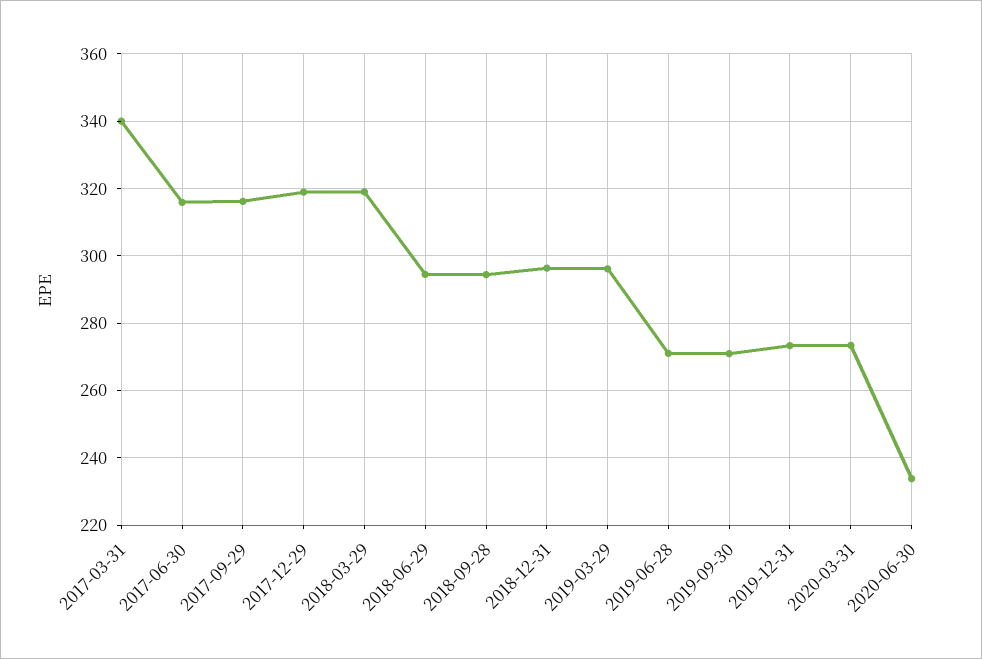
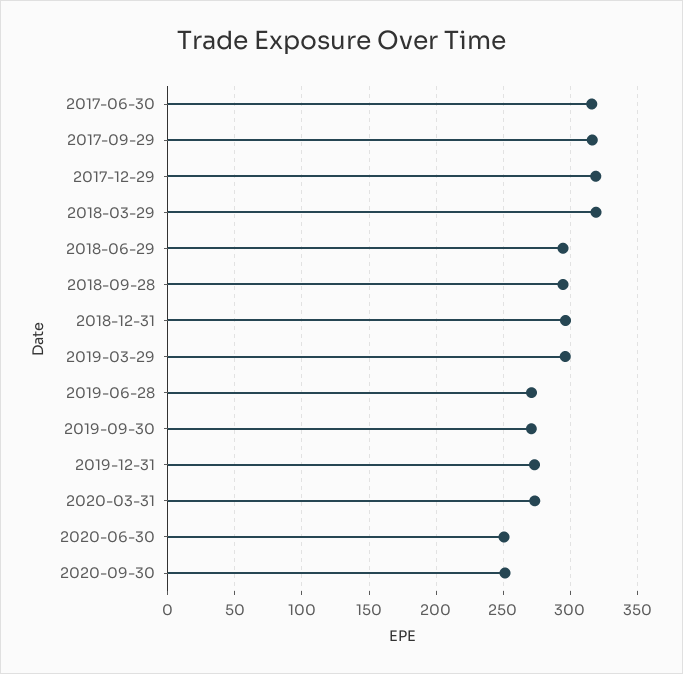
2017-03-31: 340 -> none
2020-06-30: 234 -> 250
2020-09-30: none -> 250

